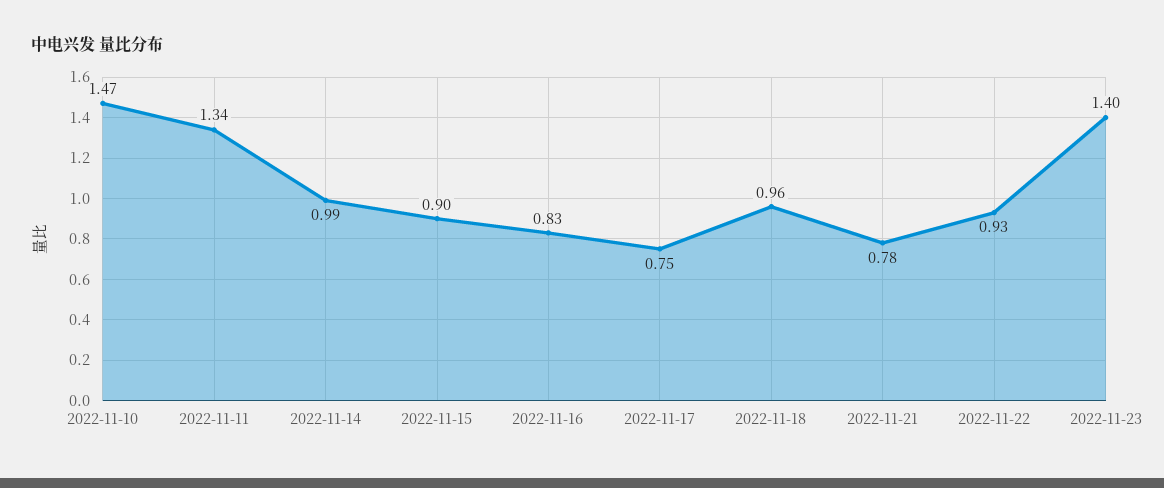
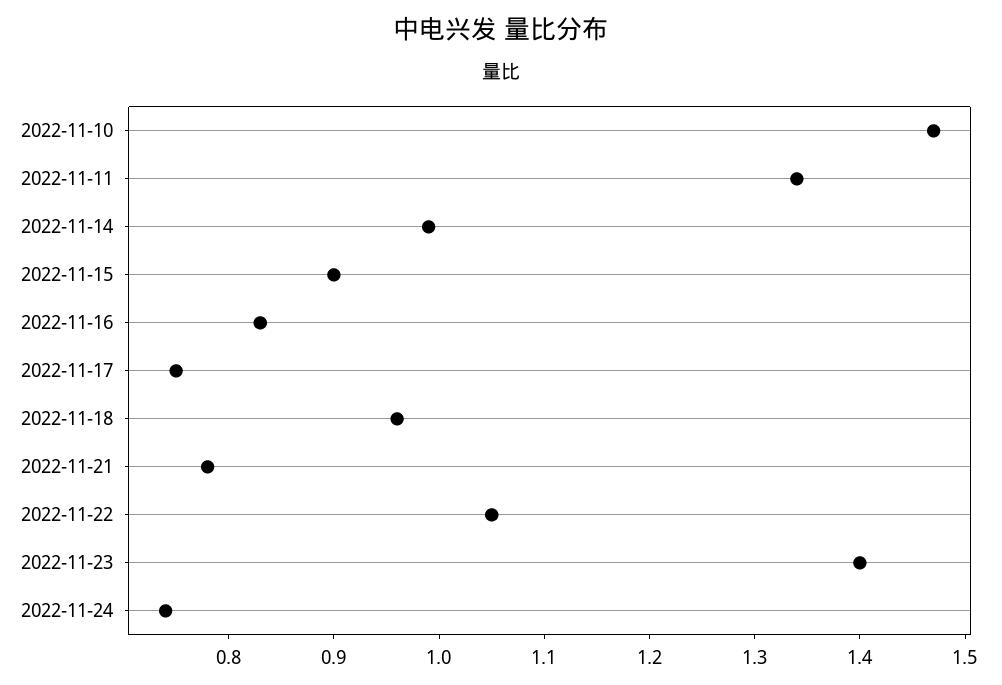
2022-11-22: 0.93 -> 1.05
2022-11-24: none -> 0.74

